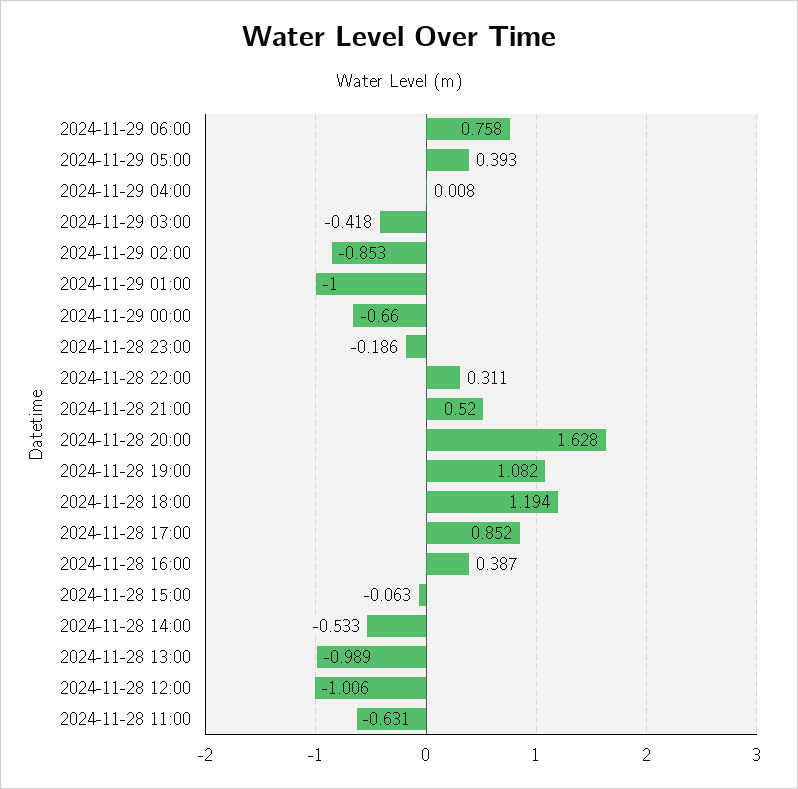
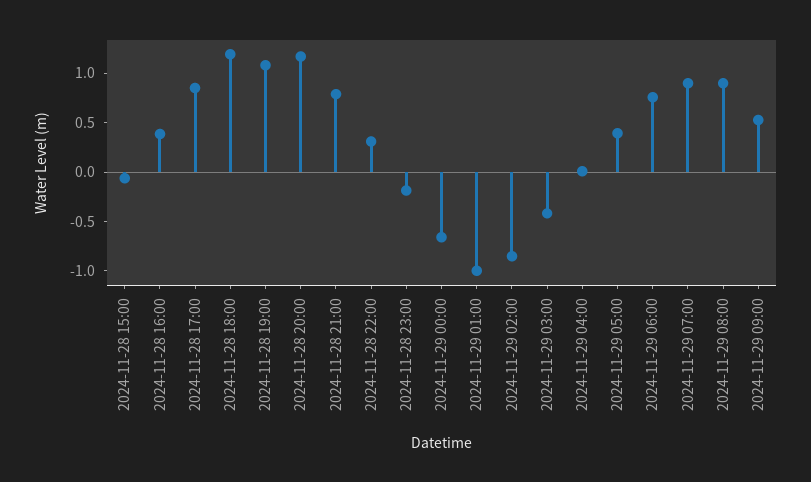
2024-11-28 21:00: 0.52 -> 0.8
2024-11-28 20:00: 1.628 -> 1.2
2024-11-28 14:00: -0.533 -> none
2024-11-28 13:00: -0.989 -> none
2024-11-28 12:00: -1.006 -> none
2024-11-28 11:00: -0.631 -> none
2024-11-29 07:00: none -> 0.9
2024-11-29 08:00: none -> 0.9
2024-11-29 09:00: none -> 0.5

